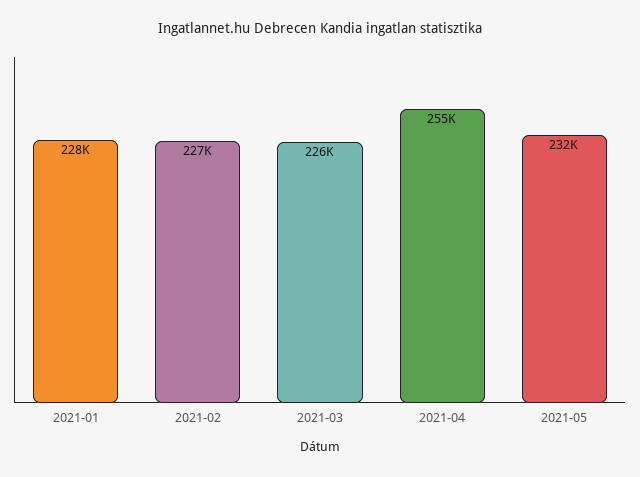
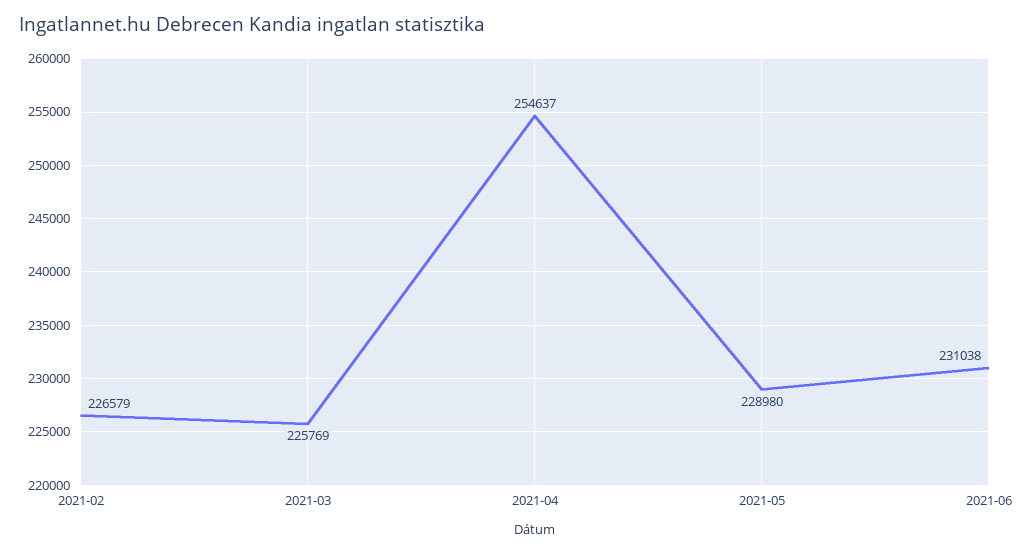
2021-01: 228000 -> none
2021-05: 232000 -> 228980
2021-06: none -> 231038

